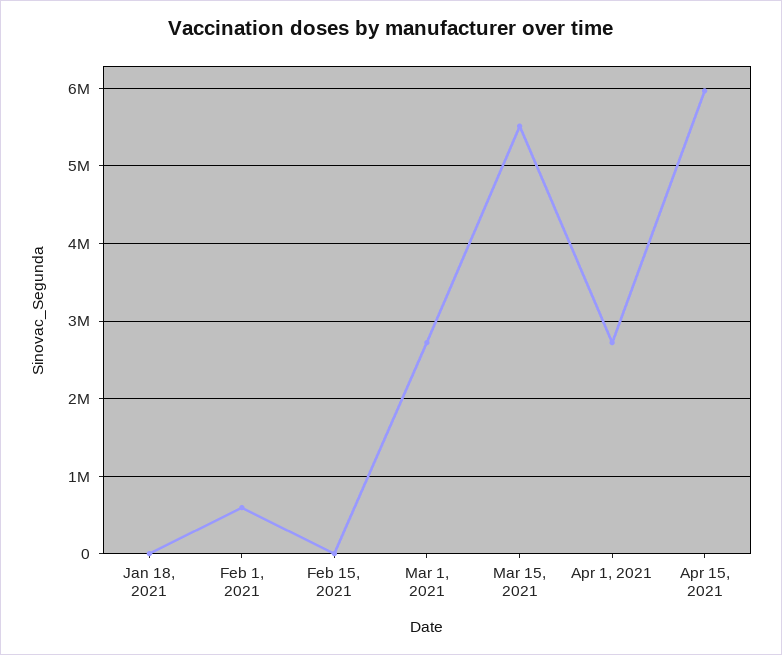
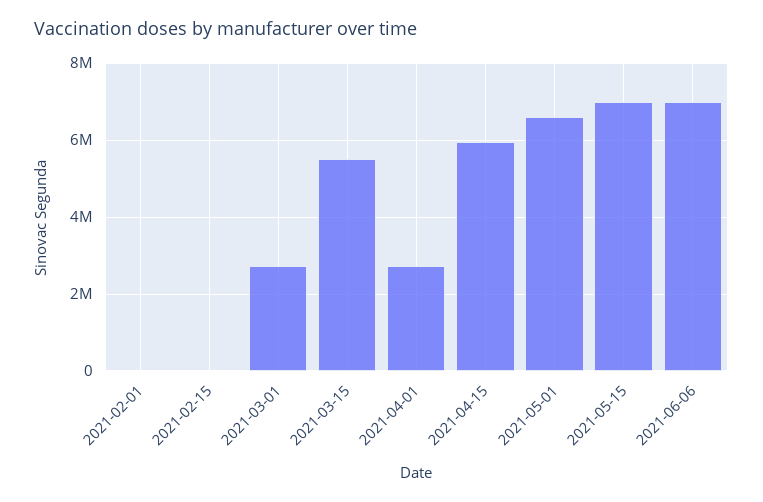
Jan 18, 2021: 0 -> none
Feb 1, 2021: 600000 -> 0
2021-05-01: none -> 6600000
2021-05-15: none -> 7000000
2021-06-06: none -> 7000000

